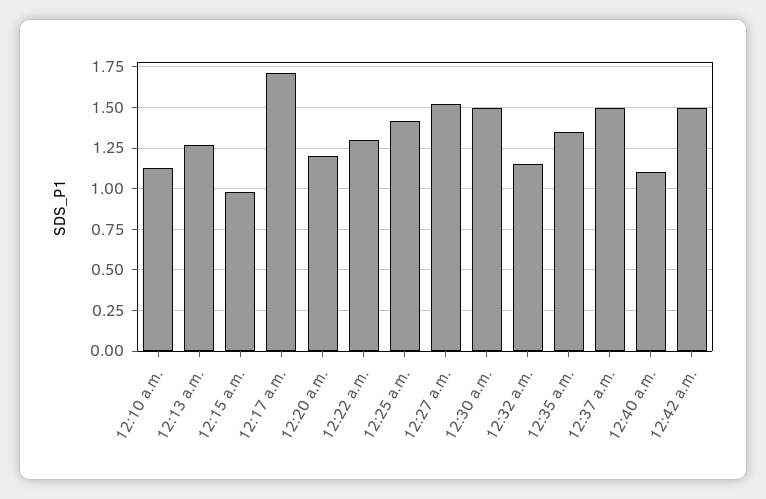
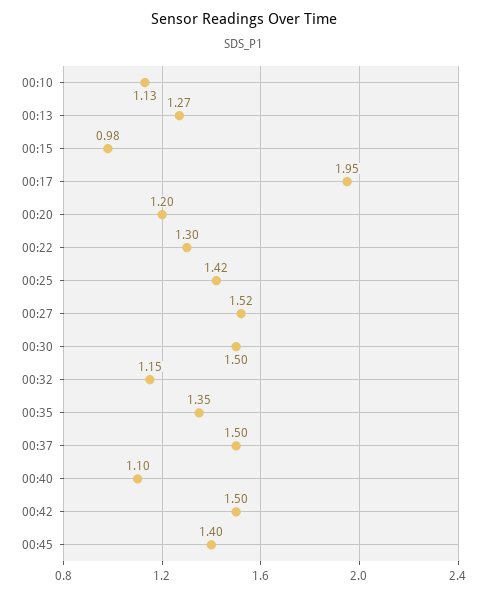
12:17 a.m.: 1.7 -> 1.95
00:45: none -> 1.4

